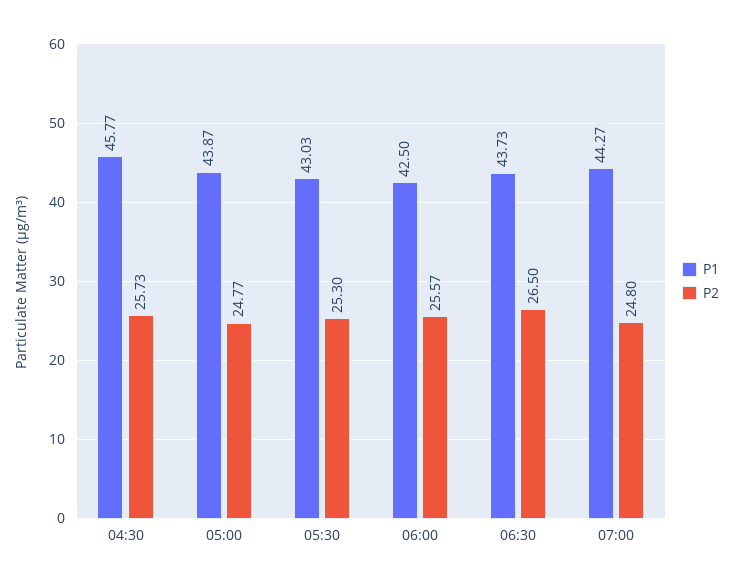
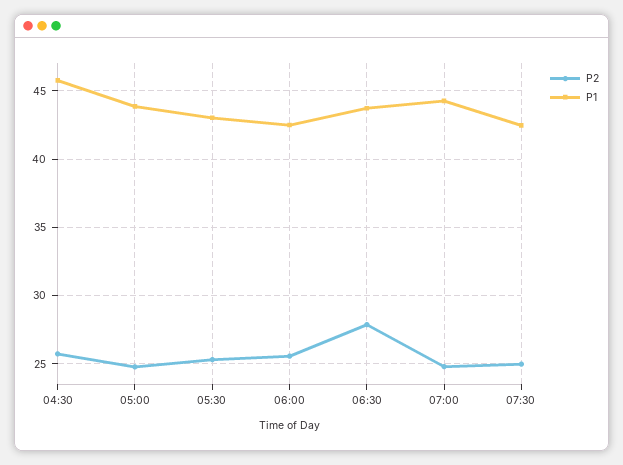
P2, 06:30: 26.5 -> 28
P2, 07:30: none -> 25
P1, 07:30: none -> 42.5

